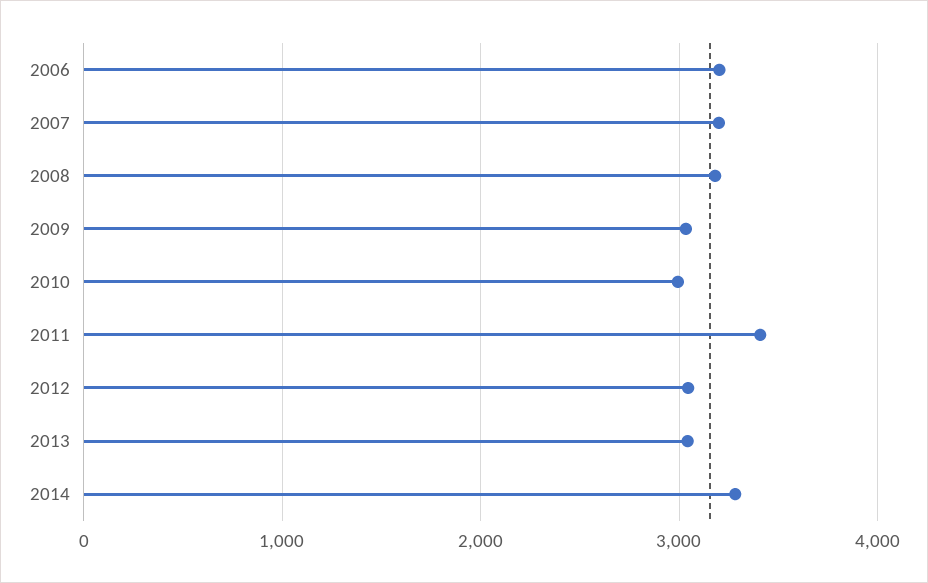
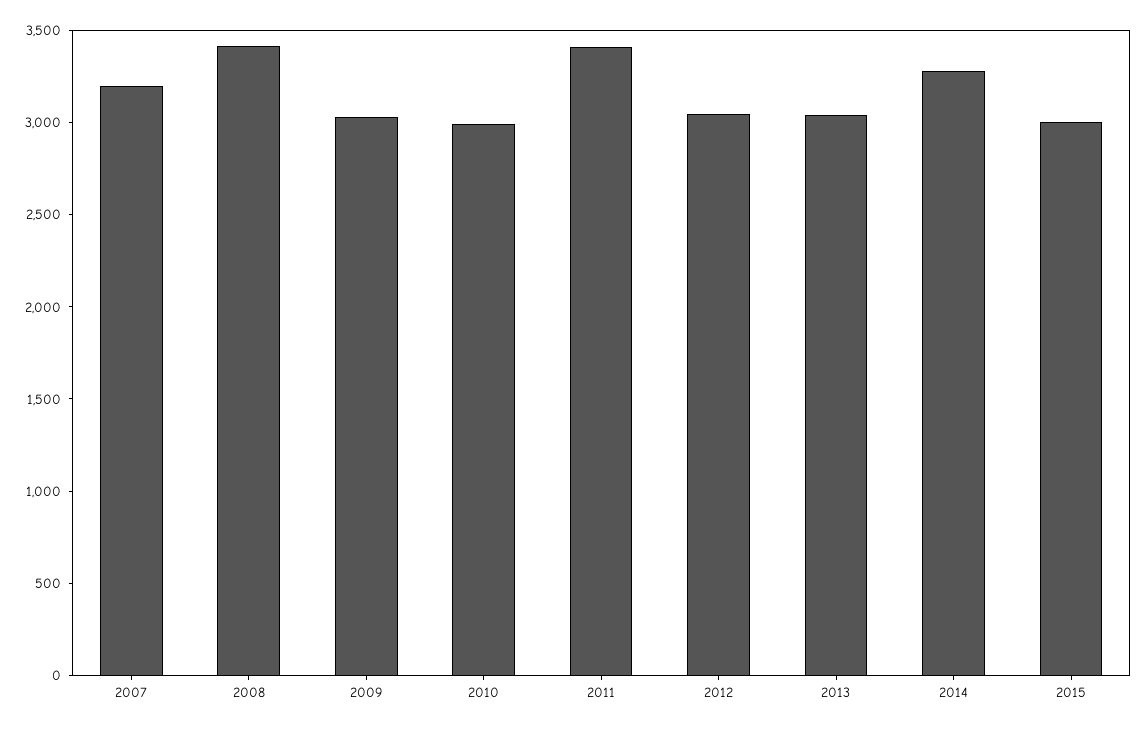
2006: 3200 -> none
2008: 3200 -> 3400
2015: none -> 3000

